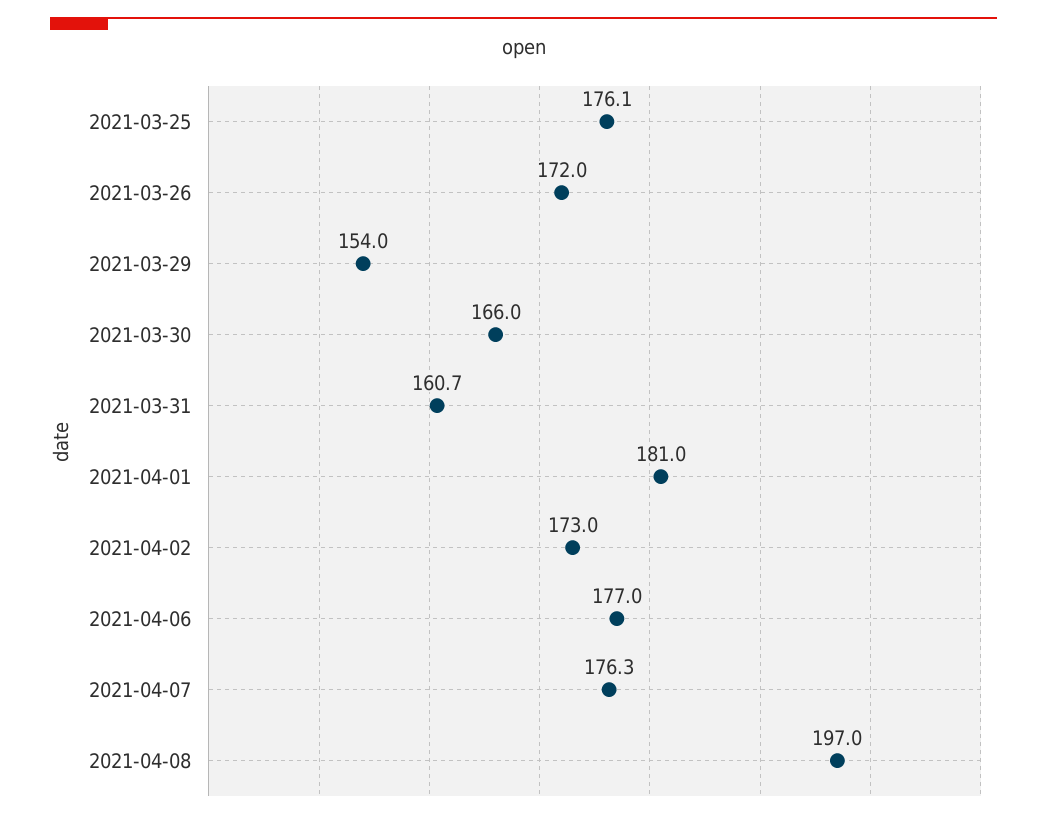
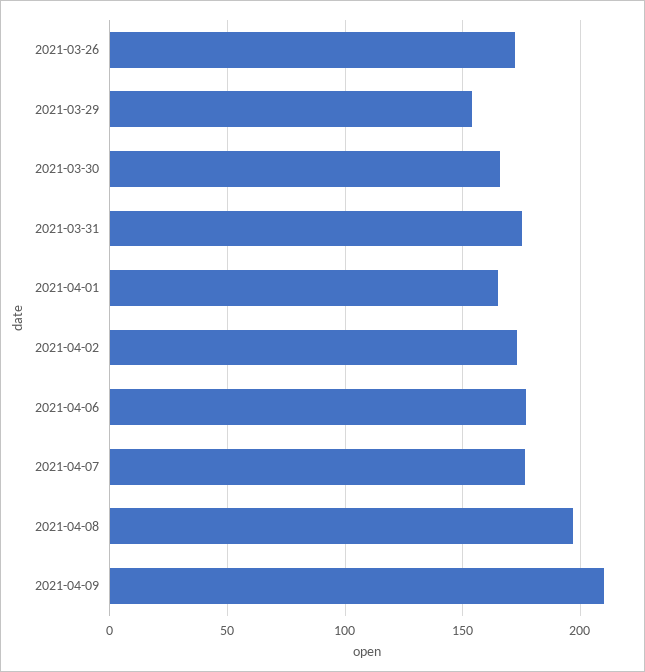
2021-03-25: 176.1 -> none
2021-03-31: 160.7 -> 175
2021-04-01: 181 -> 165
2021-04-09: none -> 210

